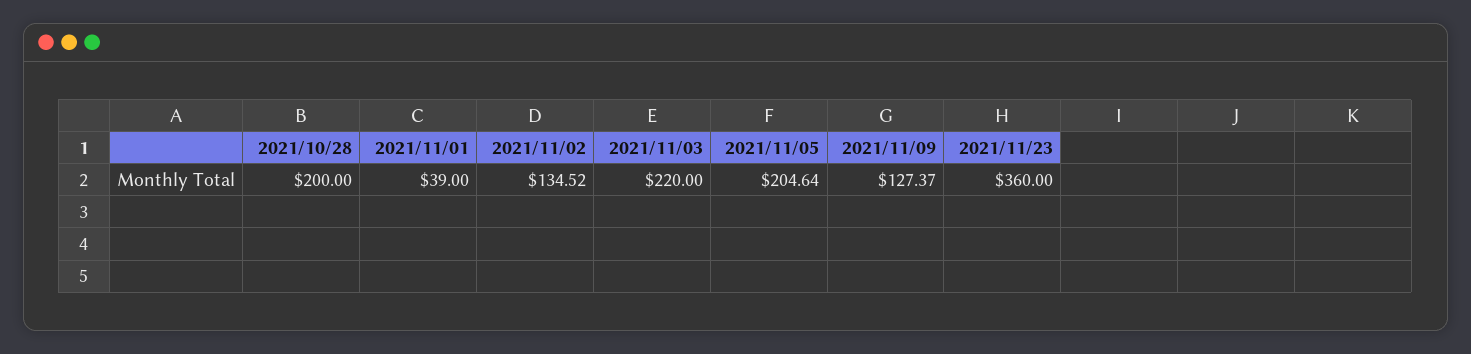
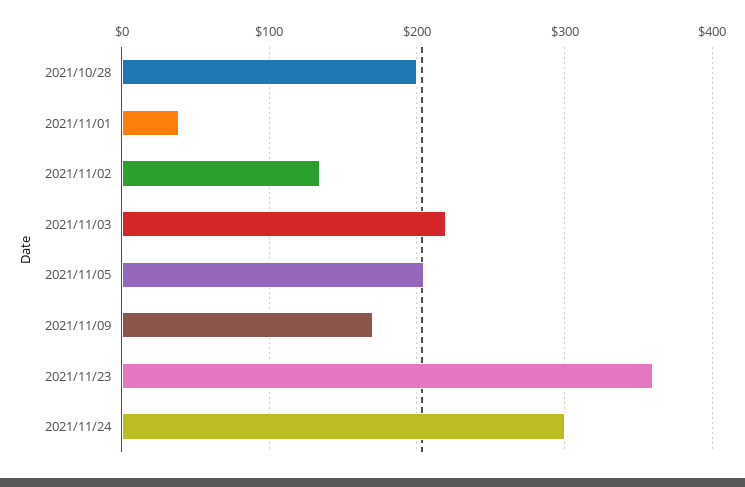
2021/11/09: 127.37 -> 170
2021/11/24: none -> 300

